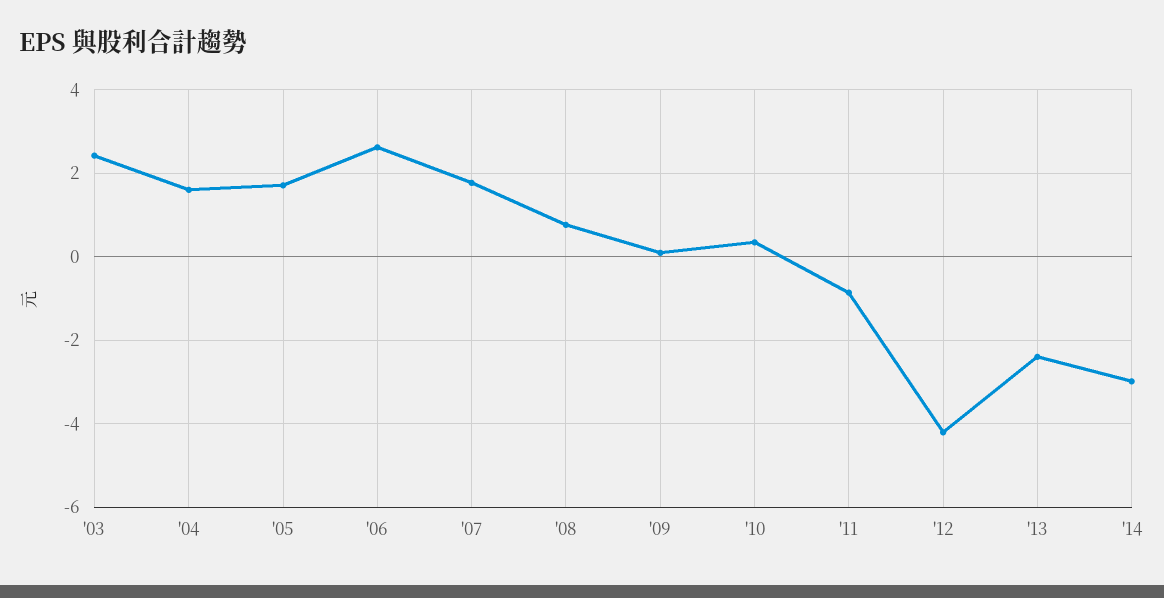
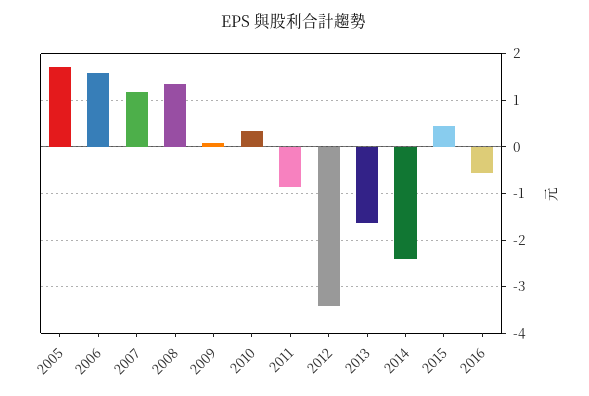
'03: 2.4 -> none
'04: 1.6 -> none
'06: 2.6 -> 1.6
'07: 1.8 -> 1.2
'08: 0.8 -> 1.4
'12: -4.2 -> -3.4
'13: -2.4 -> -1.6
'14: -3 -> -2.4
2015: none -> 0.4
2016: none -> -0.6

